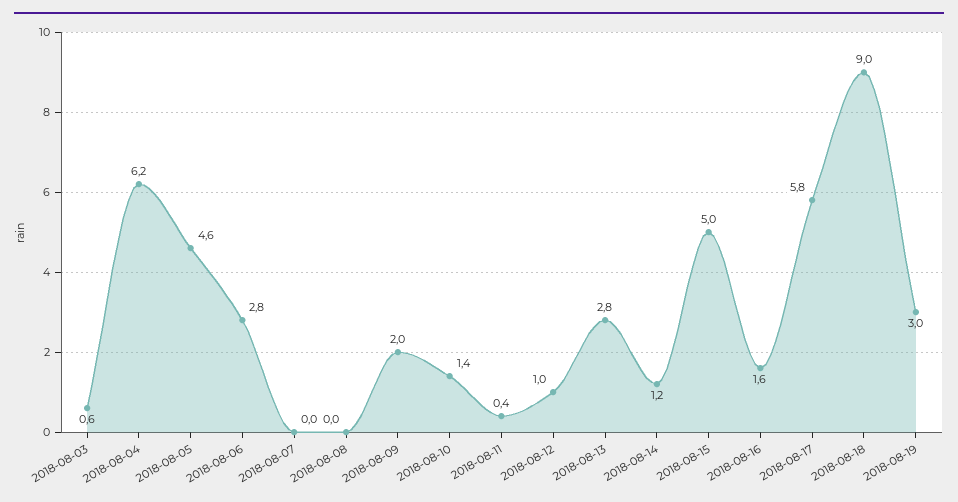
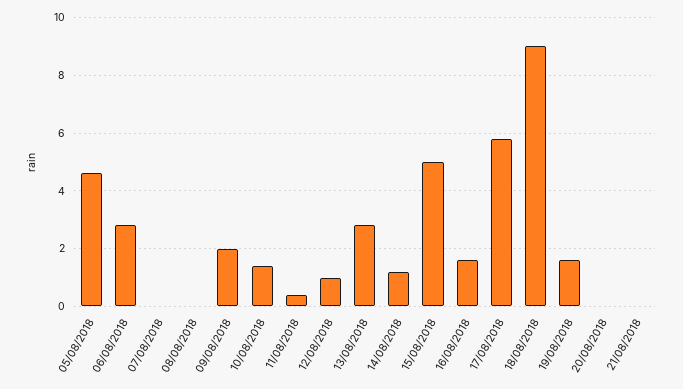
2018-08-03: 0.6 -> none
2018-08-04: 6.2 -> none
2018-08-19: 3 -> 1.5
20/08/2018: none -> 0
21/08/2018: none -> 0

